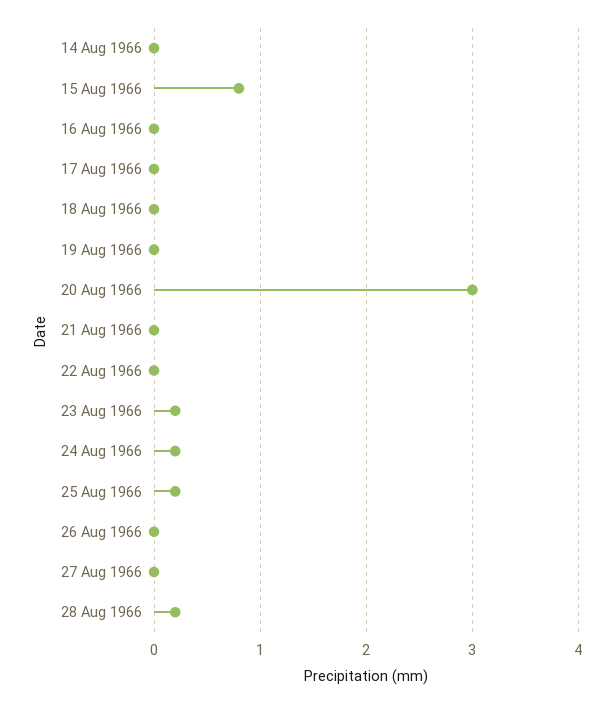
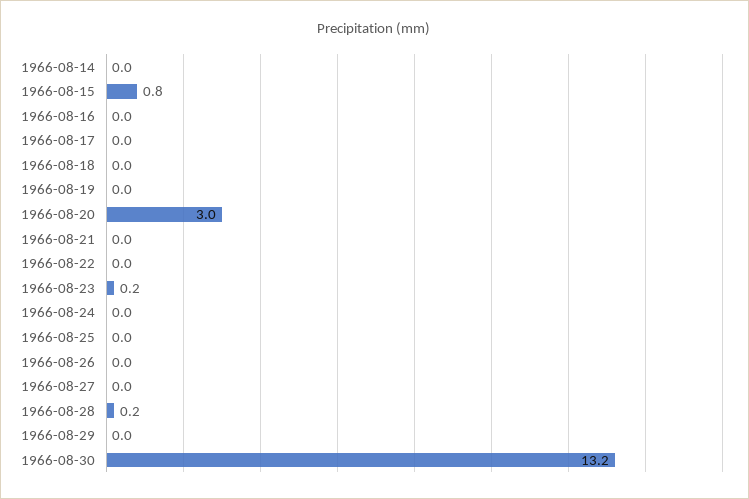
24 Aug 1966: 0.2 -> 0
25 Aug 1966: 0.2 -> 0
1966-08-29: none -> 0
1966-08-30: none -> 13.2

